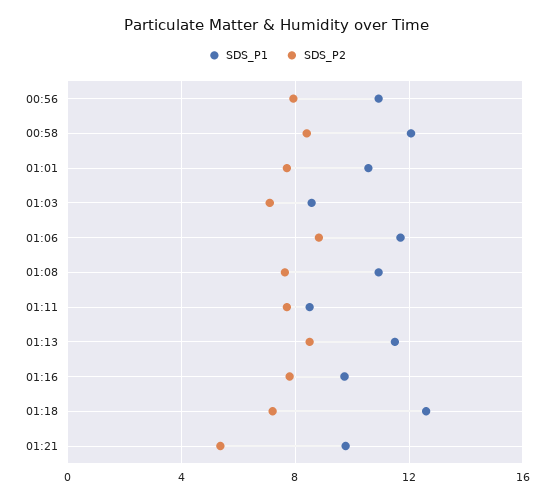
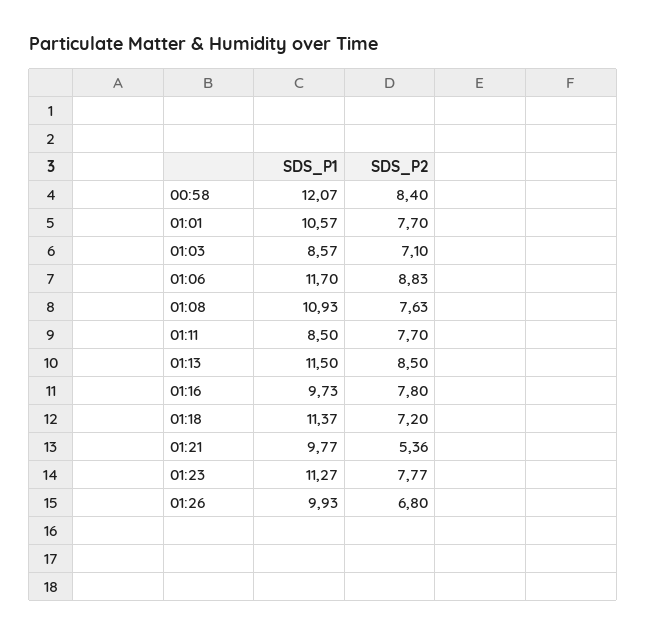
SDS_P1, 00:56: 11 -> none
SDS_P2, 00:56: 8 -> none
SDS_P1, 01:18: 12.5 -> 11.37
SDS_P1, 01:23: none -> 11.27
SDS_P2, 01:23: none -> 7.77
SDS_P1, 01:26: none -> 9.93
SDS_P2, 01:26: none -> 6.8

